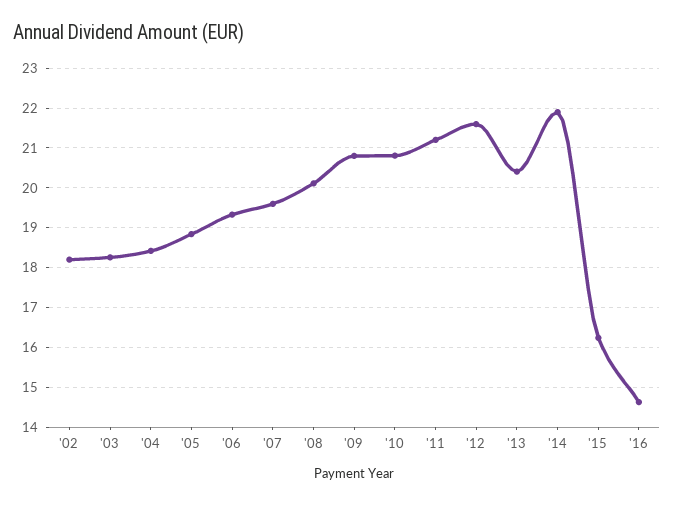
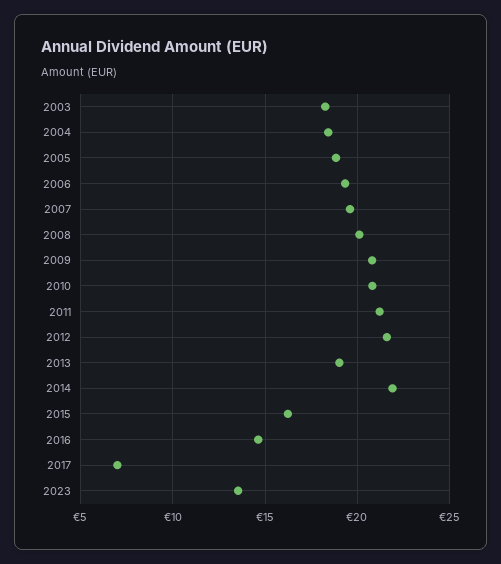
'02: 18.2 -> none
'13: 20.4 -> 19
2017: none -> 7
2023: none -> 13.5

